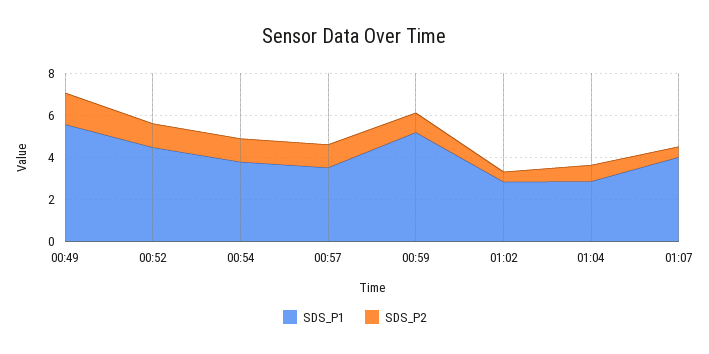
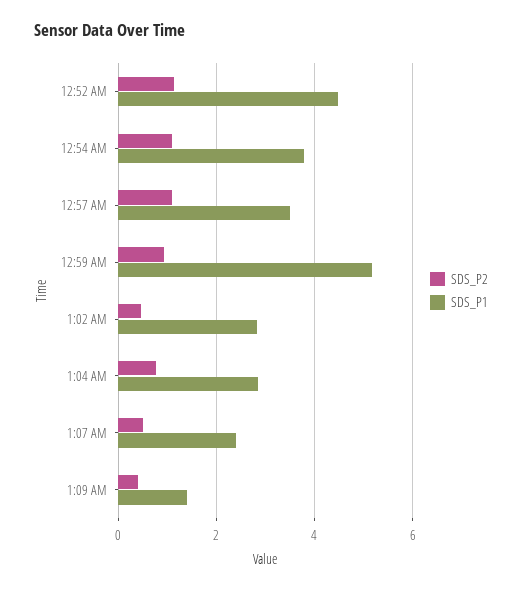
SDS_P1, 00:49: 5.5 -> none
SDS_P2, 00:49: 1.5 -> none
SDS_P1, 01:07: 4 -> 2.4
SDS_P2, 1:09 AM: none -> 0.4
SDS_P1, 1:09 AM: none -> 1.4

